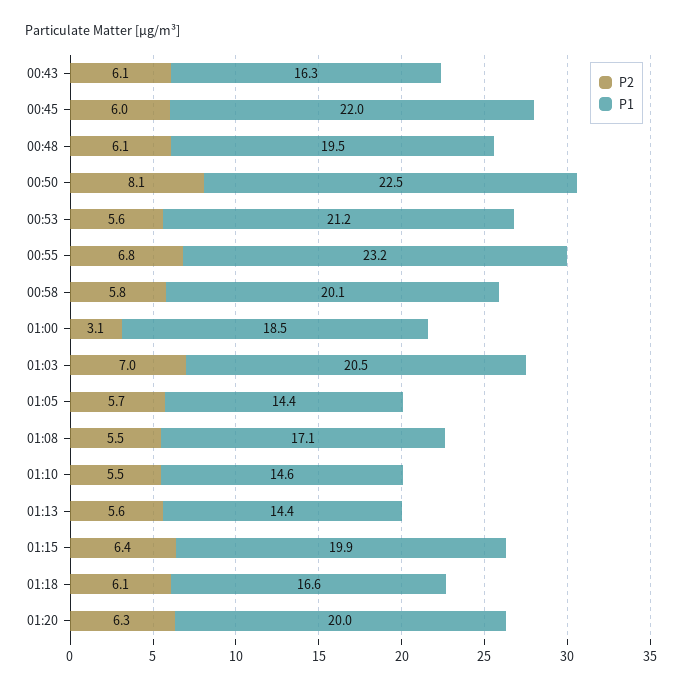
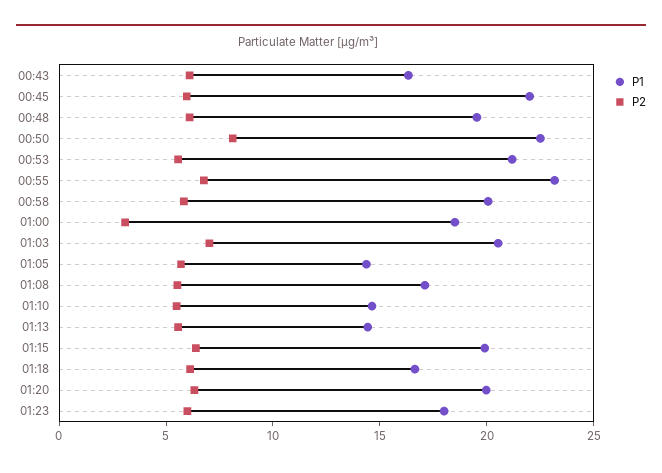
P1, 01:23: none -> 18
P2, 01:23: none -> 6

